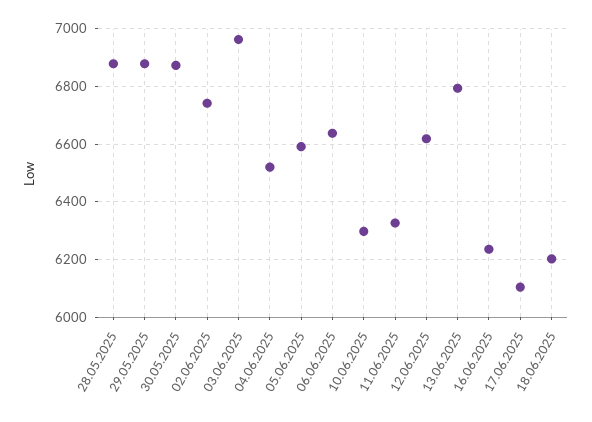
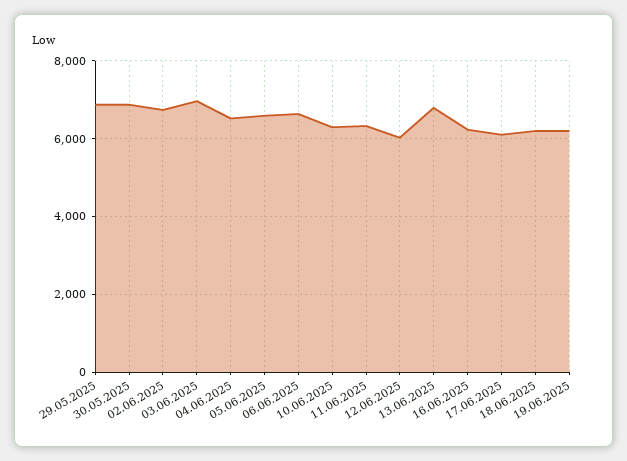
28.05.2025: 6875 -> none
12.06.2025: 6625 -> 6000
19.06.2025: none -> 6200

